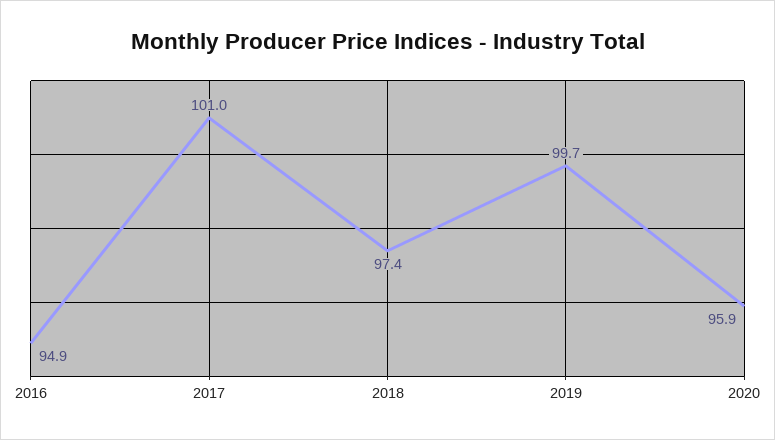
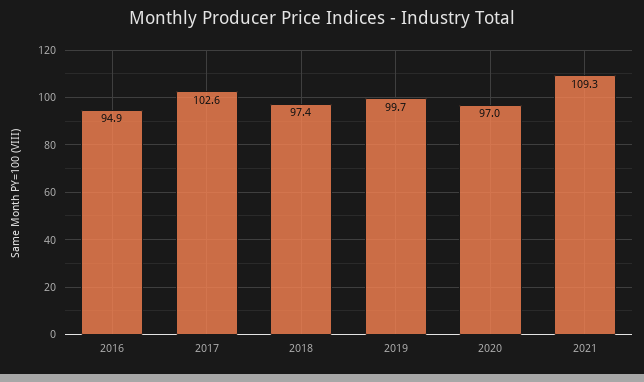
2017: 101 -> 102.6
2020: 95.9 -> 97
2021: none -> 109.3

